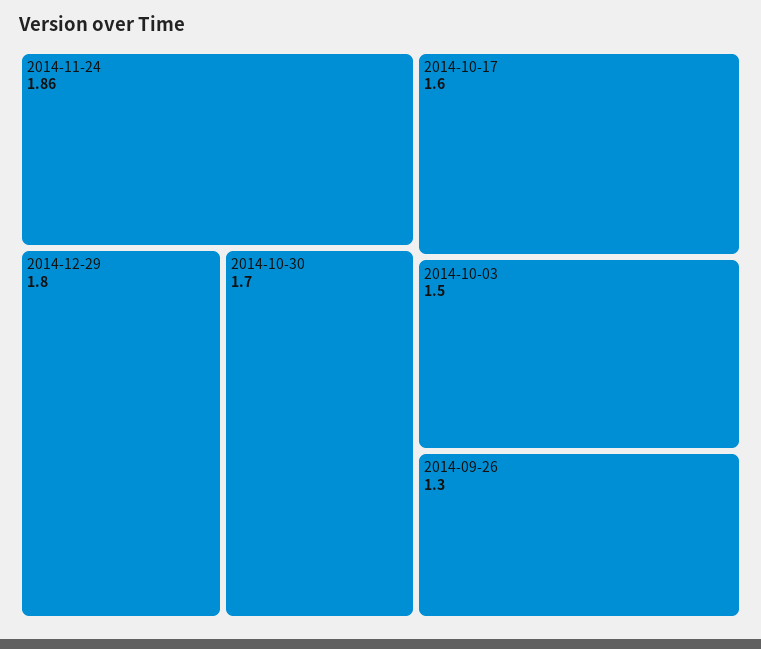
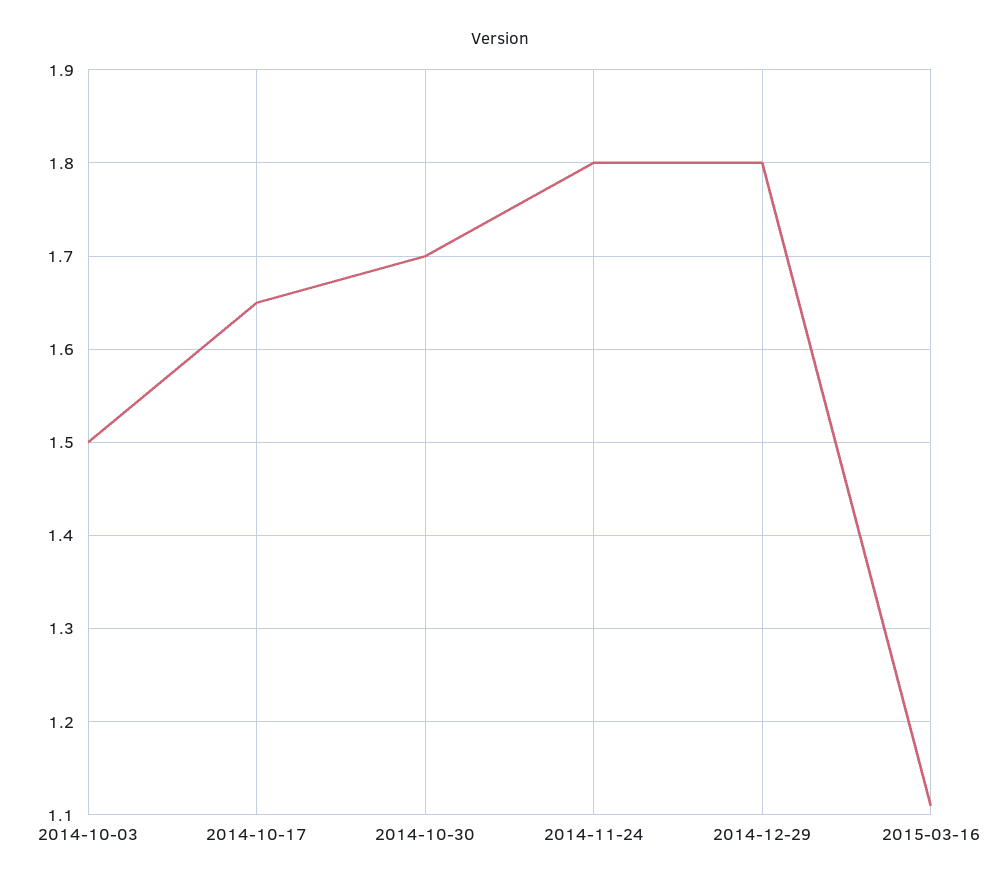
2014-11-24: 1.86 -> 1.8
2014-10-17: 1.6 -> 1.65
2014-09-26: 1.3 -> none
2015-03-16: none -> 1.11

